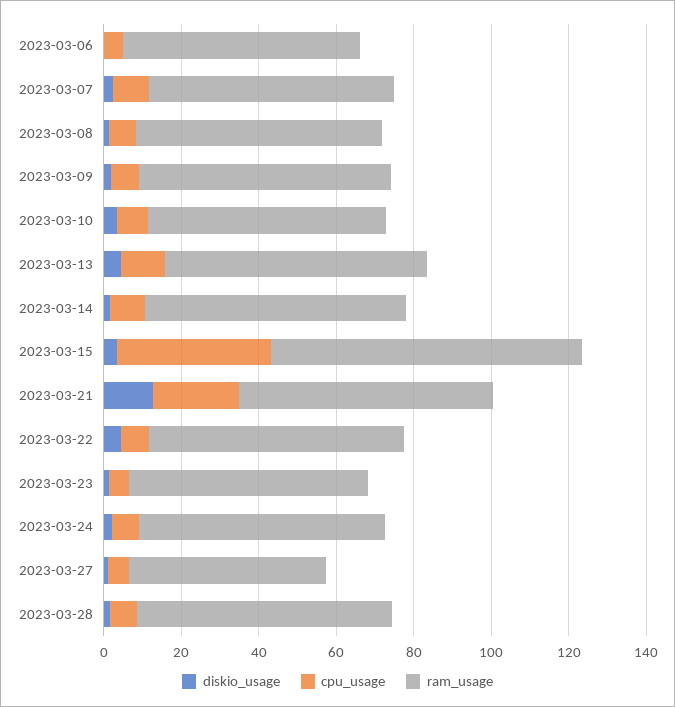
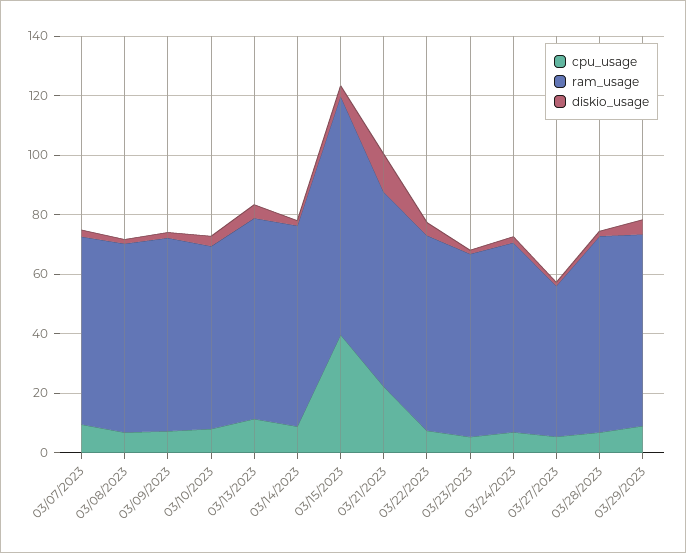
diskio_usage, 2023-03-06: 0 -> none
cpu_usage, 2023-03-06: 5 -> none
ram_usage, 2023-03-06: 60 -> none
cpu_usage, 03/29/2023: none -> 10
ram_usage, 03/29/2023: none -> 65
diskio_usage, 03/29/2023: none -> 5

